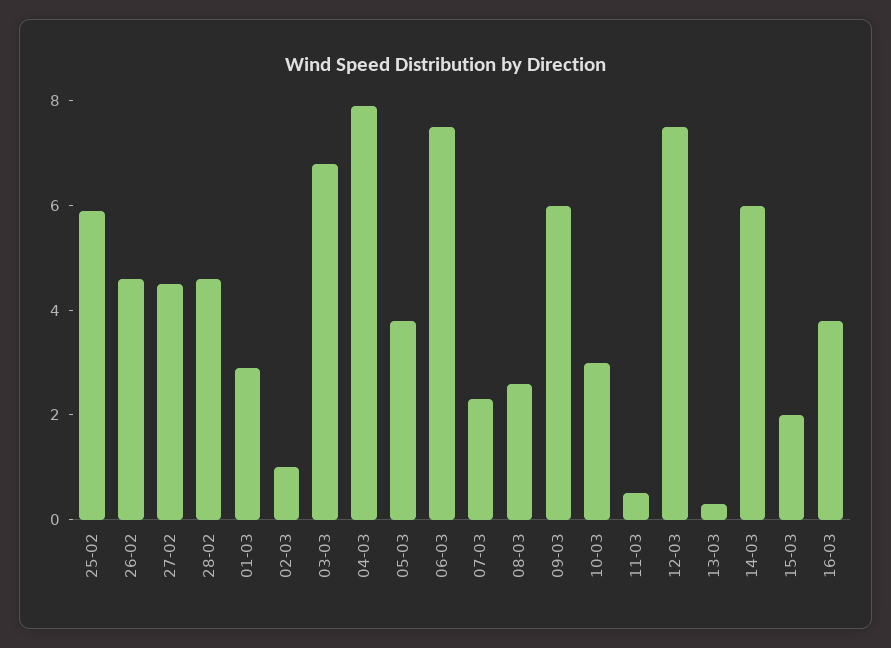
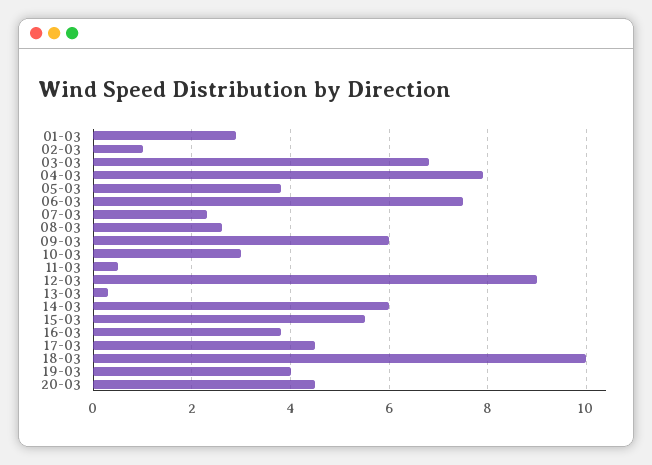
25-02: 6 -> none
26-02: 4.5 -> none
27-02: 4.5 -> none
28-02: 4.5 -> none
12-03: 7.5 -> 9
15-03: 2 -> 5.5
17-03: none -> 4.5
18-03: none -> 10
19-03: none -> 4
20-03: none -> 4.5

